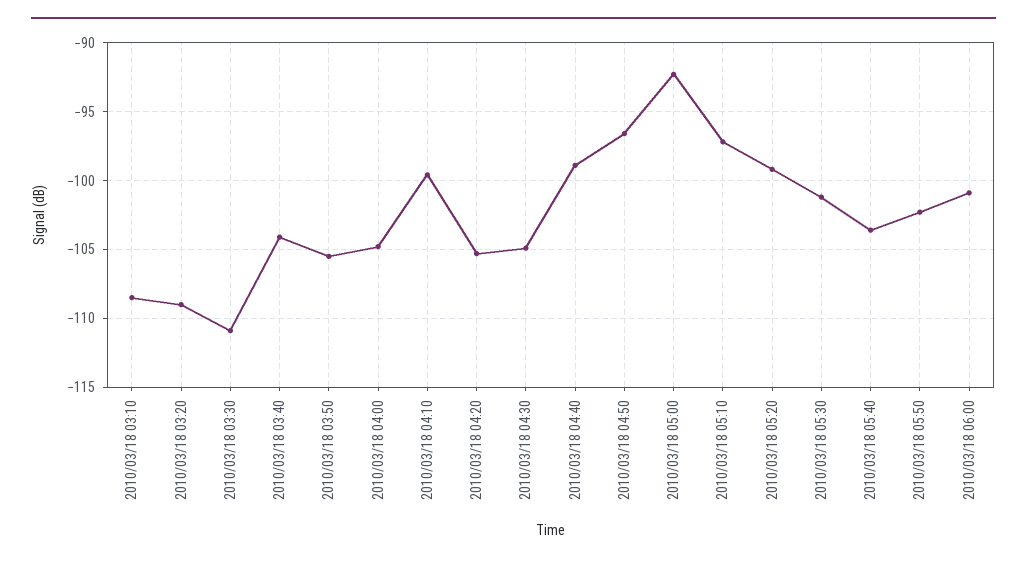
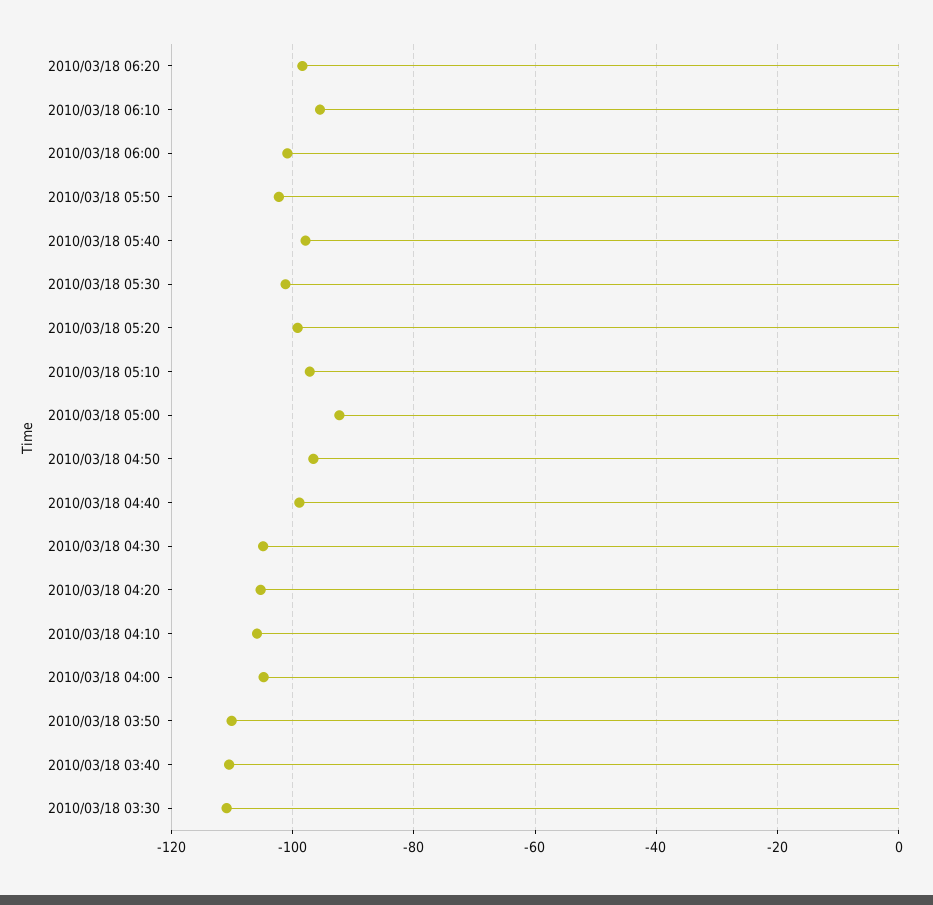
2010/03/18 03:10: -108.5 -> none
2010/03/18 03:20: -109 -> none
2010/03/18 03:40: -104 -> -110
2010/03/18 03:50: -105.5 -> -110
2010/03/18 04:10: -99.5 -> -106
2010/03/18 05:40: -103.5 -> -98
2010/03/18 06:20: none -> -98
2010/03/18 06:10: none -> -96

